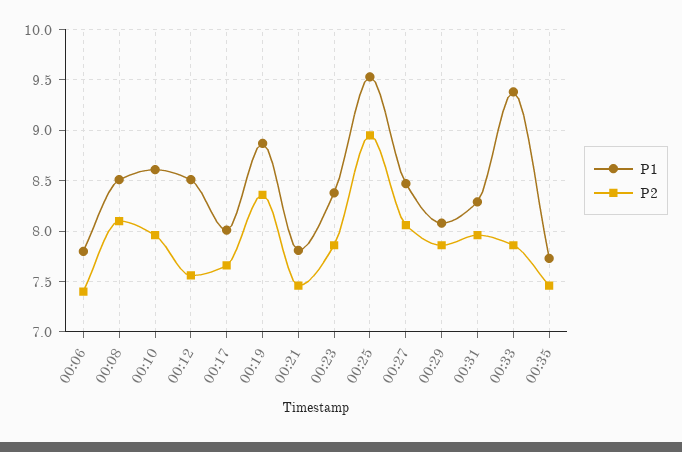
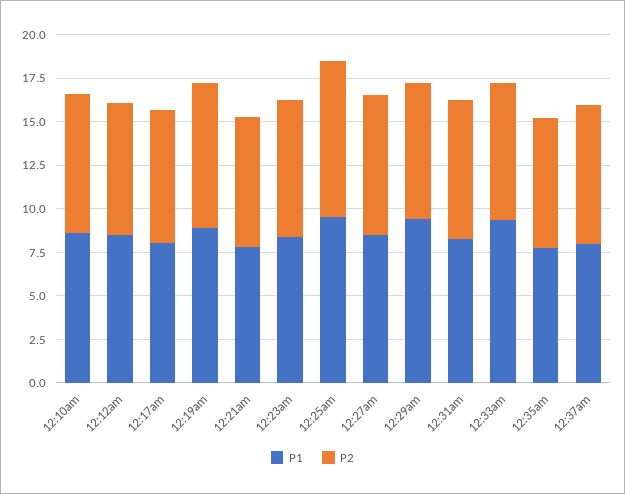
P1, 00:06: 7.8 -> none
P2, 00:06: 7.4 -> none
P1, 00:08: 8.5 -> none
P2, 00:08: 8.1 -> none
P1, 00:29: 8.1 -> 9.5
P1, 12:37am: none -> 8
P2, 12:37am: none -> 8

